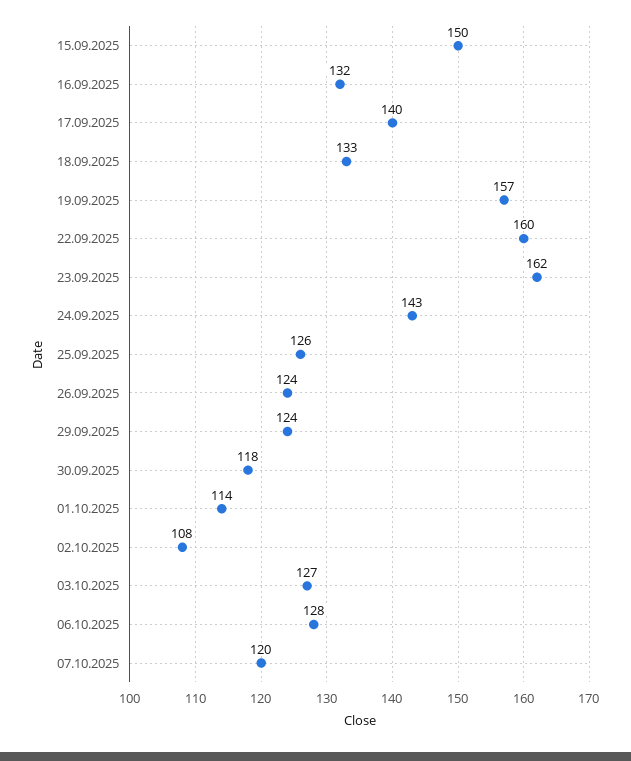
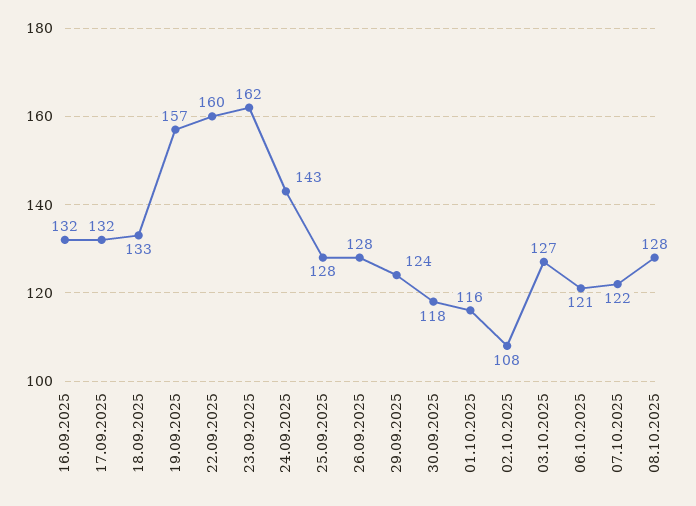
15.09.2025: 150 -> none
17.09.2025: 140 -> 132
25.09.2025: 126 -> 128
26.09.2025: 124 -> 128
01.10.2025: 114 -> 116
06.10.2025: 128 -> 121
07.10.2025: 120 -> 122
08.10.2025: none -> 128

